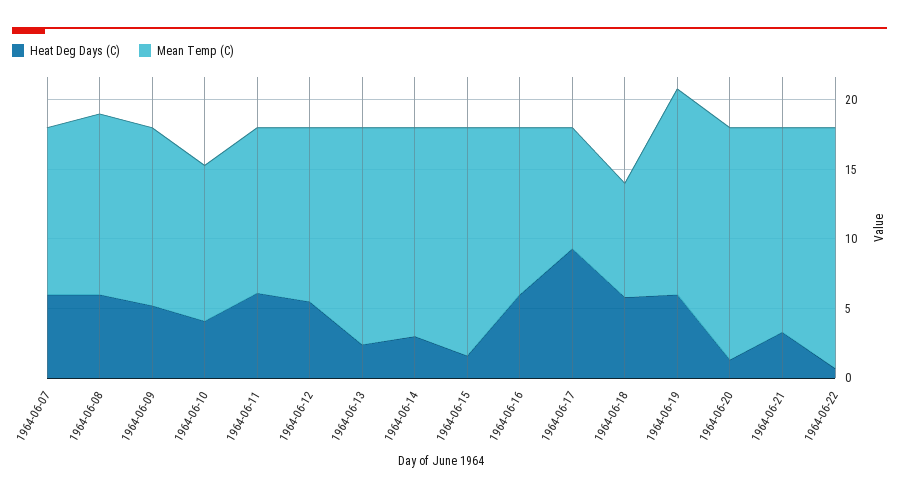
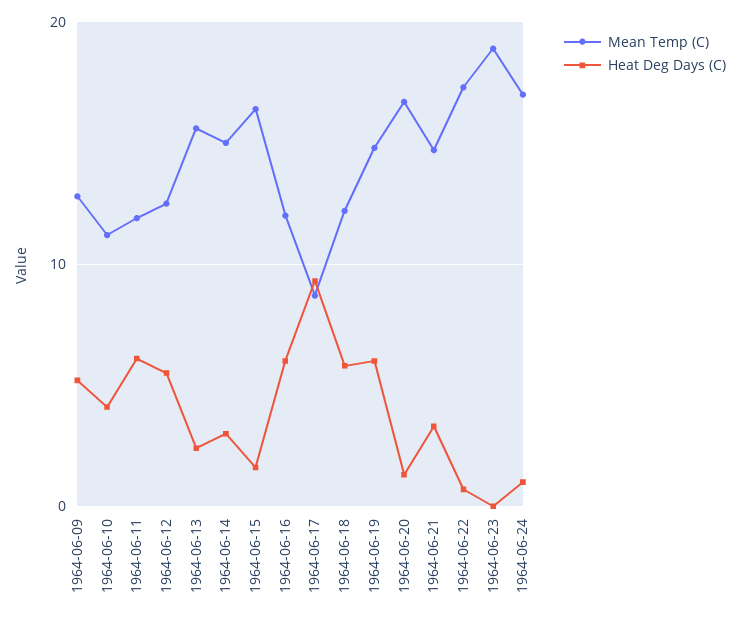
Heat Deg Days (C), 1964-06-07: 6 -> none
Mean Temp (C), 1964-06-07: 12 -> none
Heat Deg Days (C), 1964-06-08: 6 -> none
Mean Temp (C), 1964-06-08: 13 -> none
Mean Temp (C), 1964-06-18: 8 -> 12
Mean Temp (C), 1964-06-23: none -> 19
Heat Deg Days (C), 1964-06-23: none -> 0
Mean Temp (C), 1964-06-24: none -> 17
Heat Deg Days (C), 1964-06-24: none -> 1

